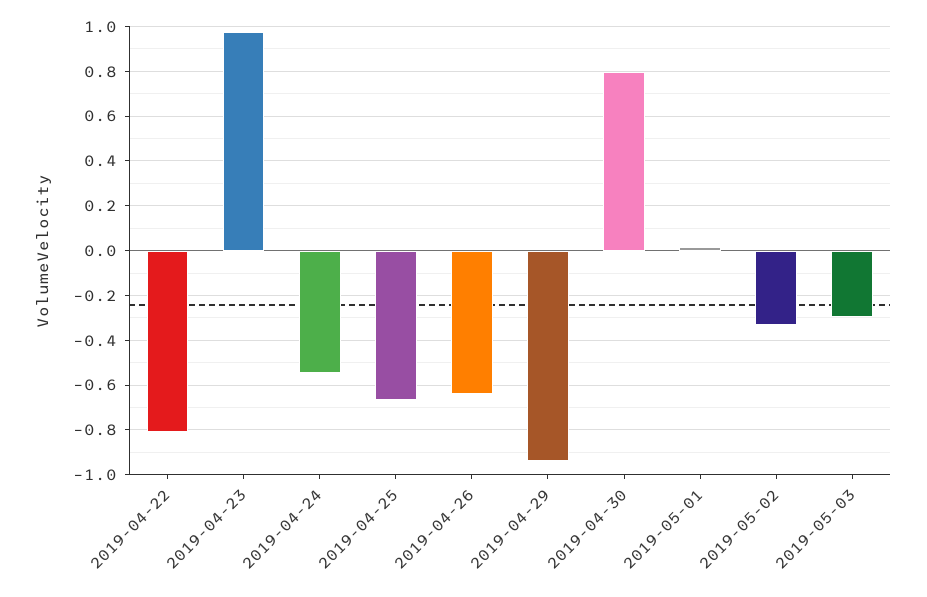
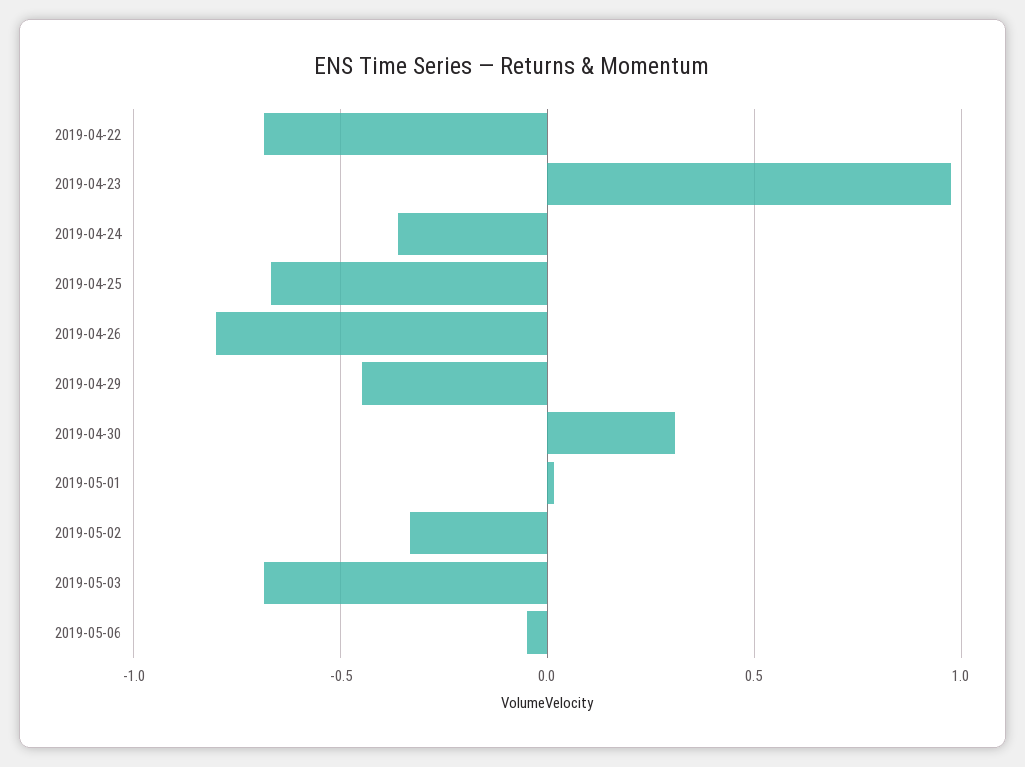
2019-04-22: -0.8 -> -0.7
2019-04-24: -0.55 -> -0.35
2019-04-26: -0.65 -> -0.8
2019-04-29: -0.95 -> -0.45
2019-04-30: 0.8 -> 0.3
2019-05-03: -0.3 -> -0.7
2019-05-06: none -> -0.05

